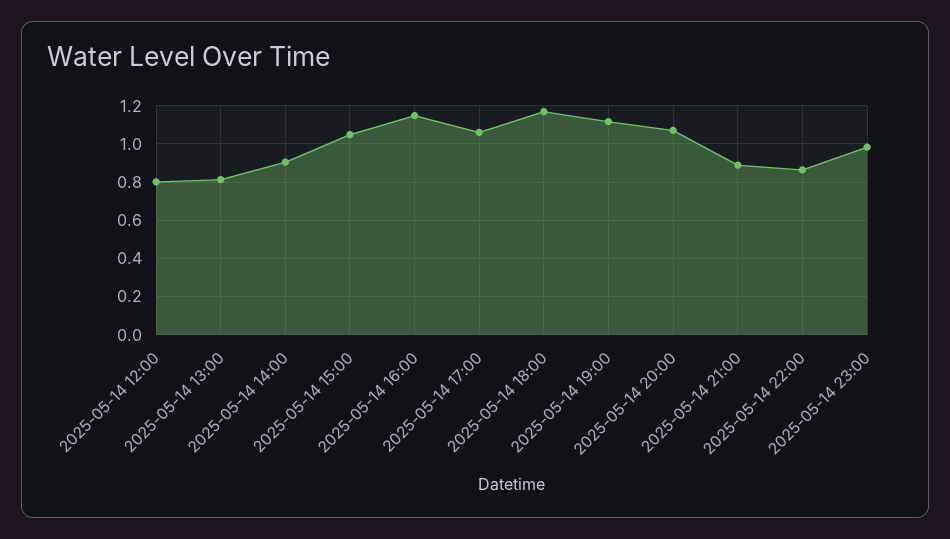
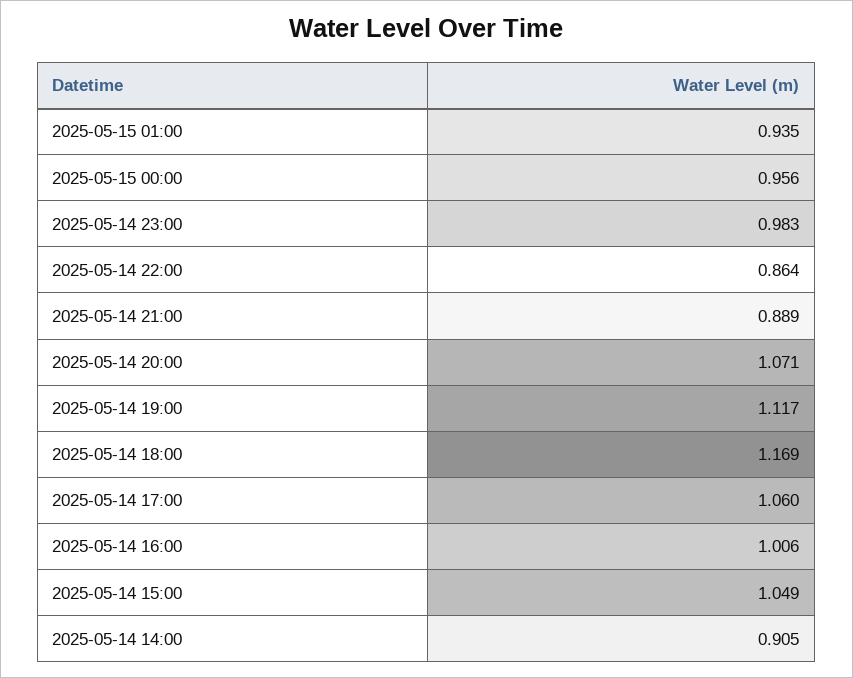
2025-05-14 12:00: 0.8 -> none
2025-05-14 13:00: 0.8 -> none
2025-05-14 16:00: 1.15 -> 1.006
2025-05-15 01:00: none -> 0.935
2025-05-15 00:00: none -> 0.956

